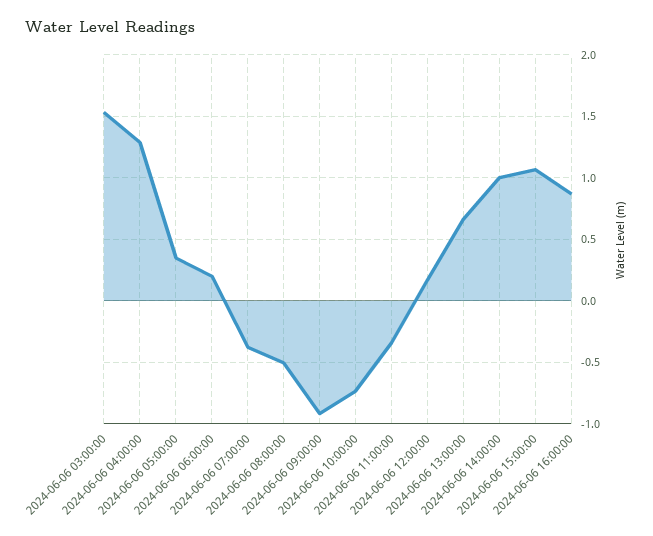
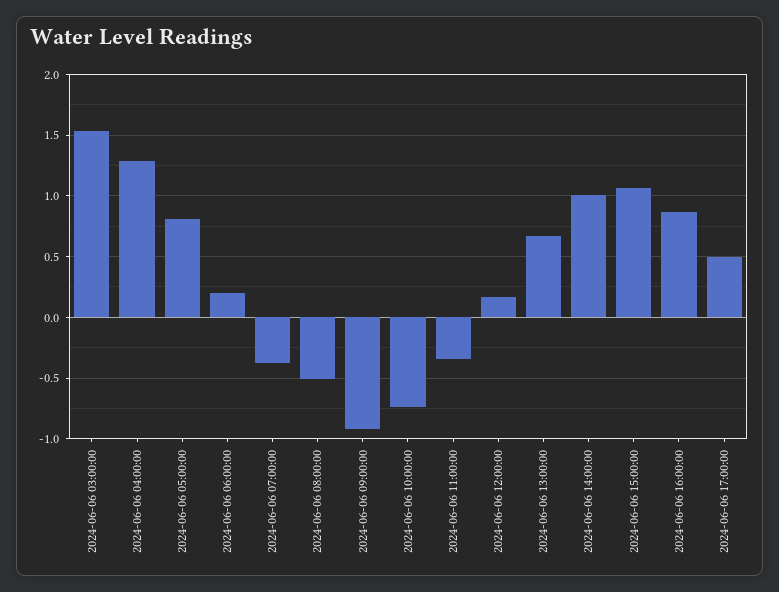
2024-06-06 05:00:00: 0.35 -> 0.8
2024-06-06 17:00:00: none -> 0.5

